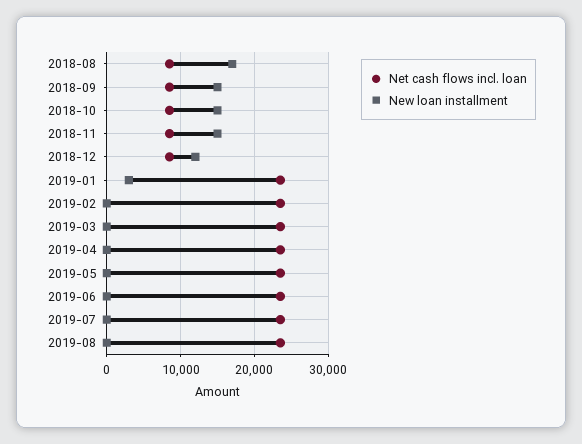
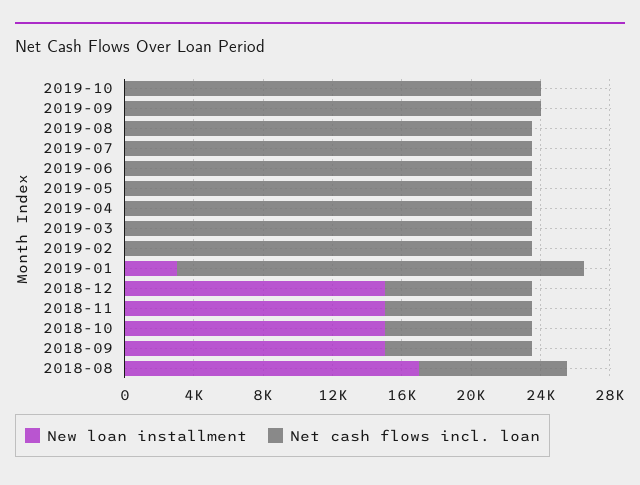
New loan installment, 2018-12: 12000 -> 15000
New loan installment, 2019-10: none -> 0
Net cash flows incl. loan, 2019-10: none -> 24000
New loan installment, 2019-09: none -> 0
Net cash flows incl. loan, 2019-09: none -> 24000

